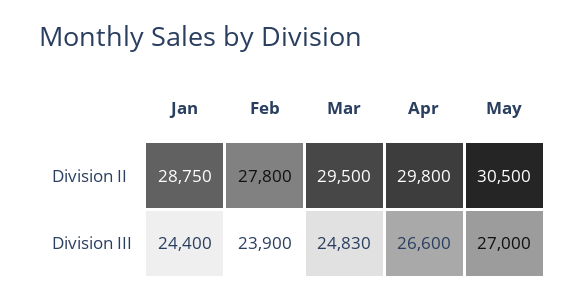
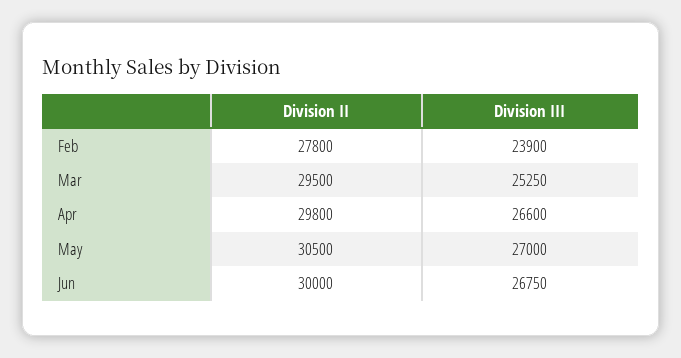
Jan, Division II: 28750 -> none
Jan, Division III: 24400 -> none
Mar, Division III: 24830 -> 25250
Jun, Division II: none -> 30000
Jun, Division III: none -> 26750

